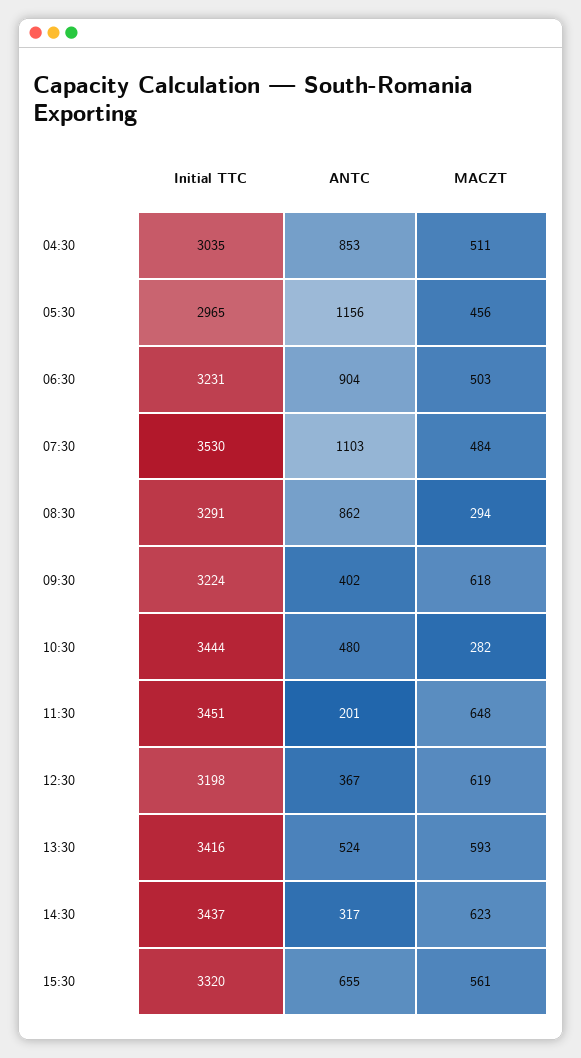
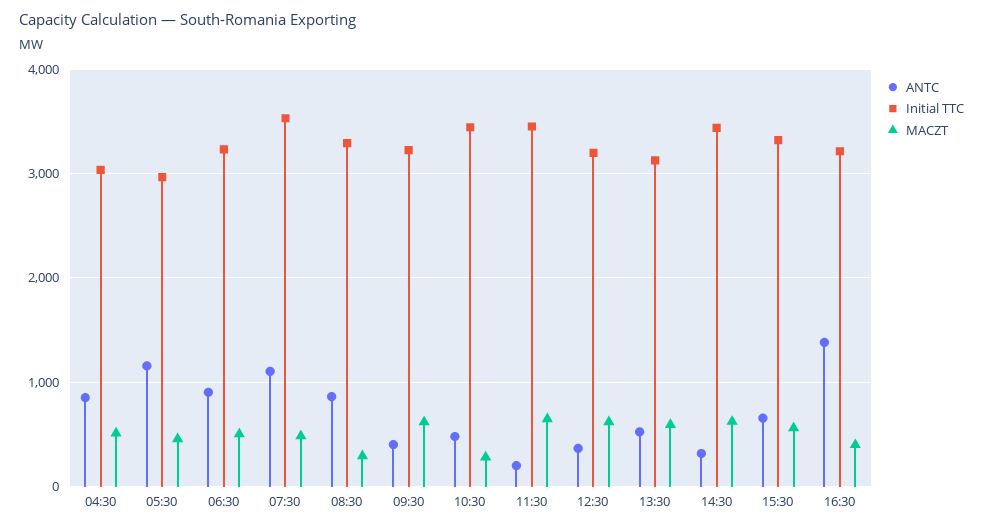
Initial TTC, 13:30: 3416 -> 3100
ANTC, 16:30: none -> 1400
Initial TTC, 16:30: none -> 3200
MACZT, 16:30: none -> 400

